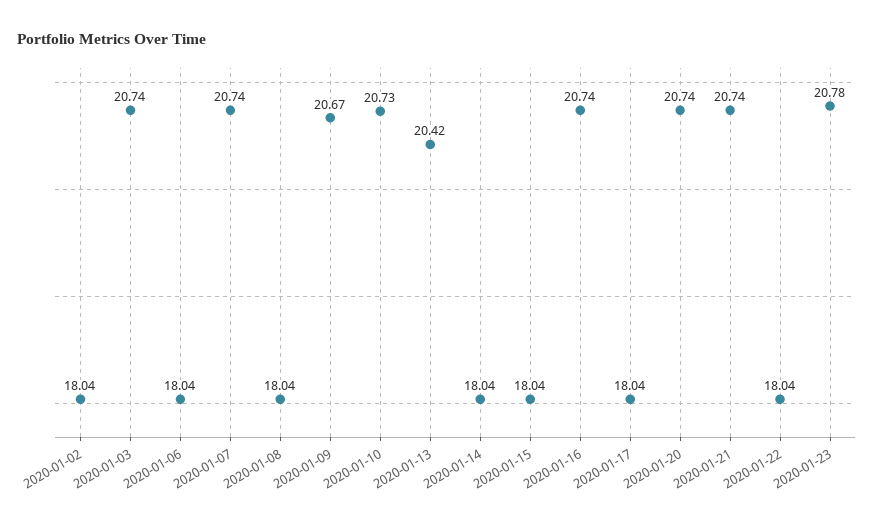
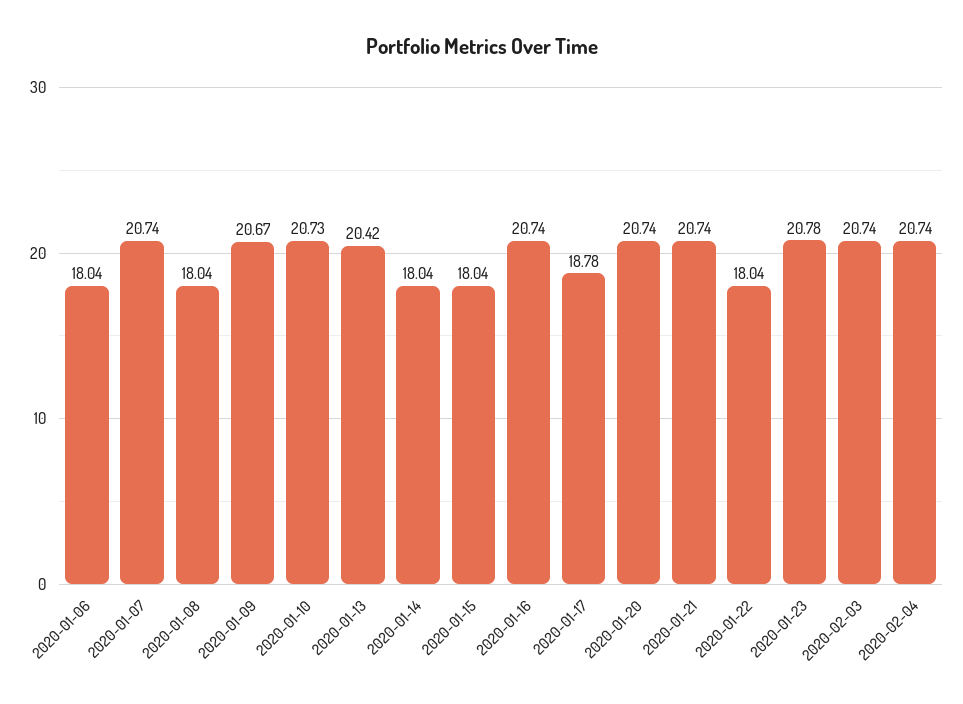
2020-01-02: 18.04 -> none
2020-01-03: 20.74 -> none
2020-01-17: 18.04 -> 18.78
2020-02-03: none -> 20.74
2020-02-04: none -> 20.74

